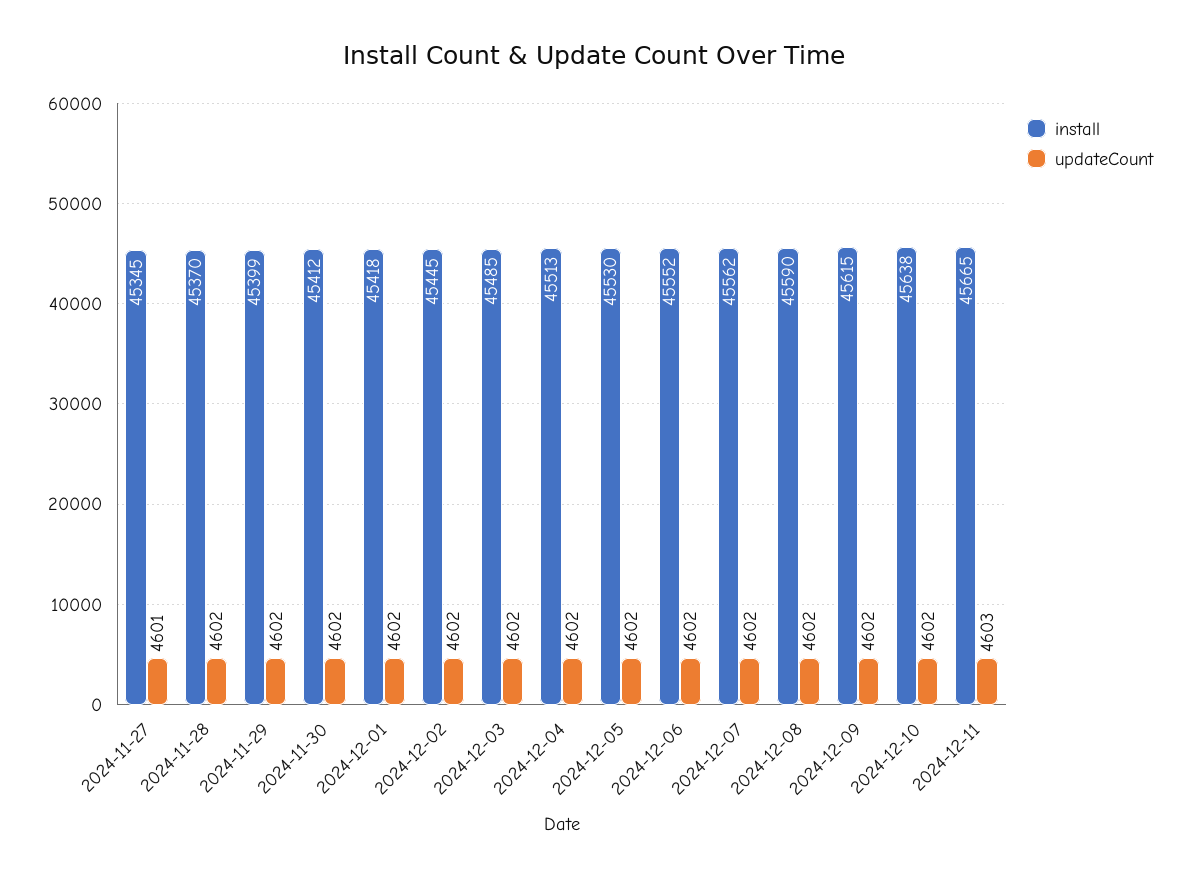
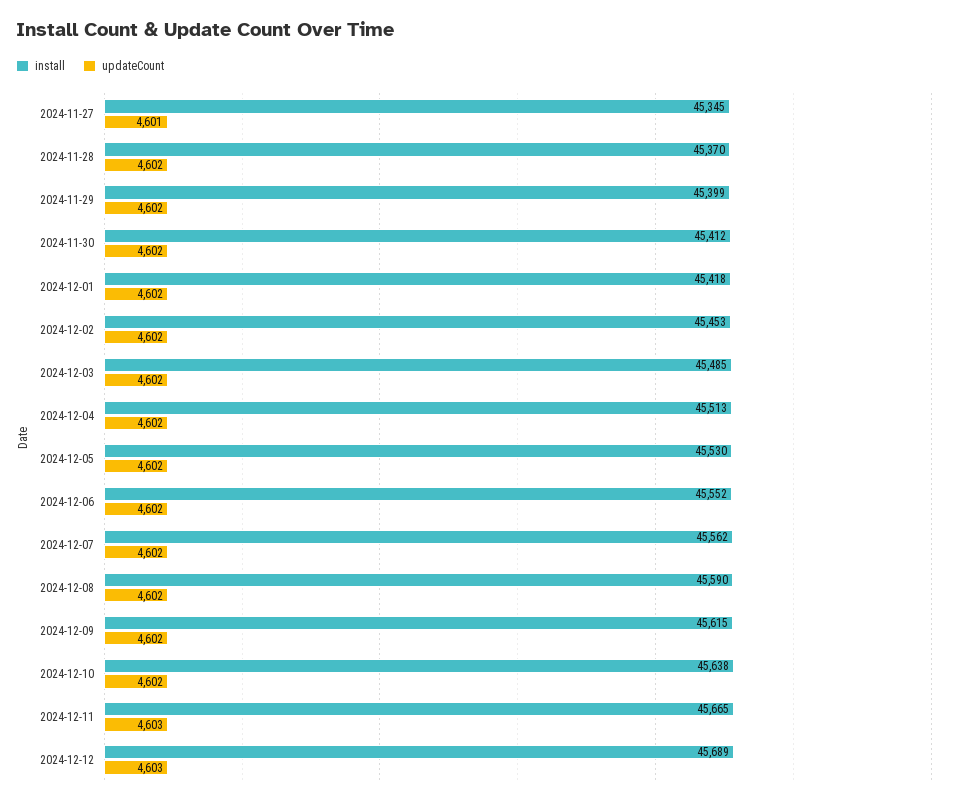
install, 2024-12-02: 45445 -> 45453
install, 2024-12-12: none -> 45689
updateCount, 2024-12-12: none -> 4603

